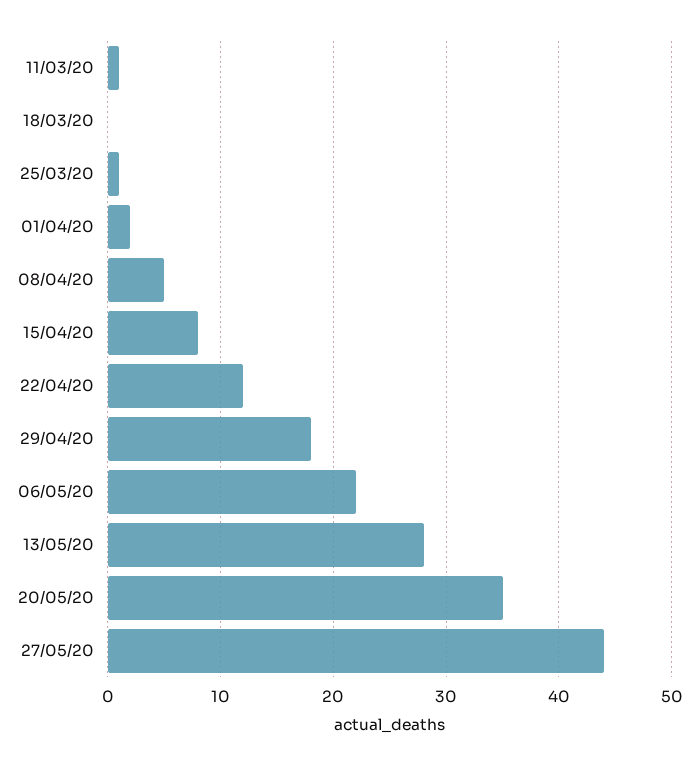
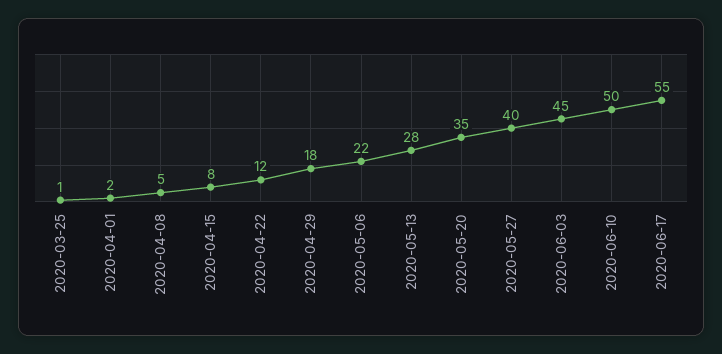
11/03/20: 1 -> none
18/03/20: 0 -> none
27/05/20: 44 -> 40
2020-06-03: none -> 45
2020-06-10: none -> 50
2020-06-17: none -> 55

